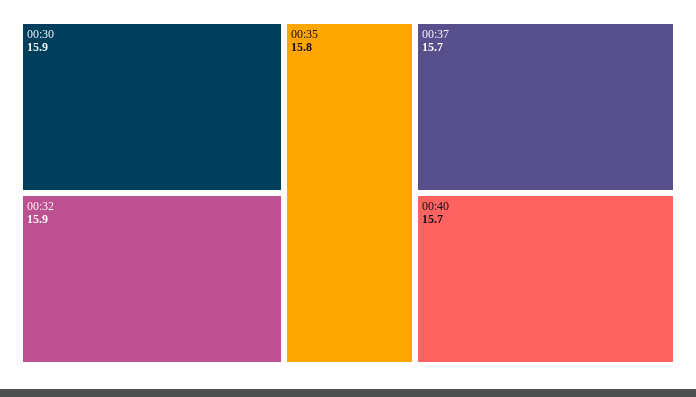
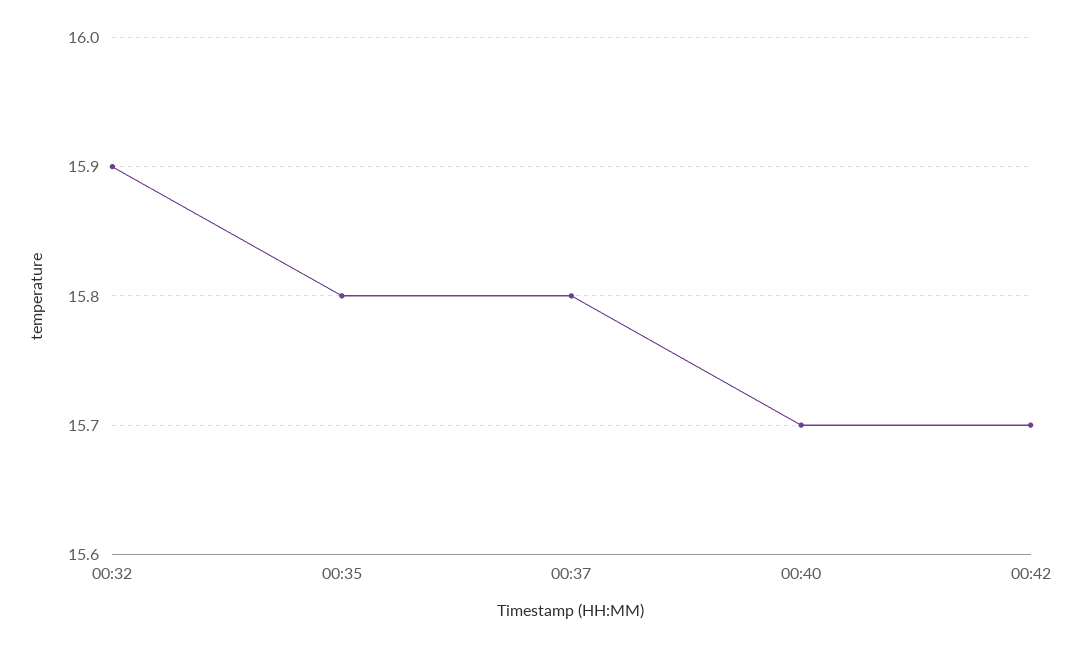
00:30: 15.9 -> none
00:37: 15.7 -> 15.8
00:42: none -> 15.7

